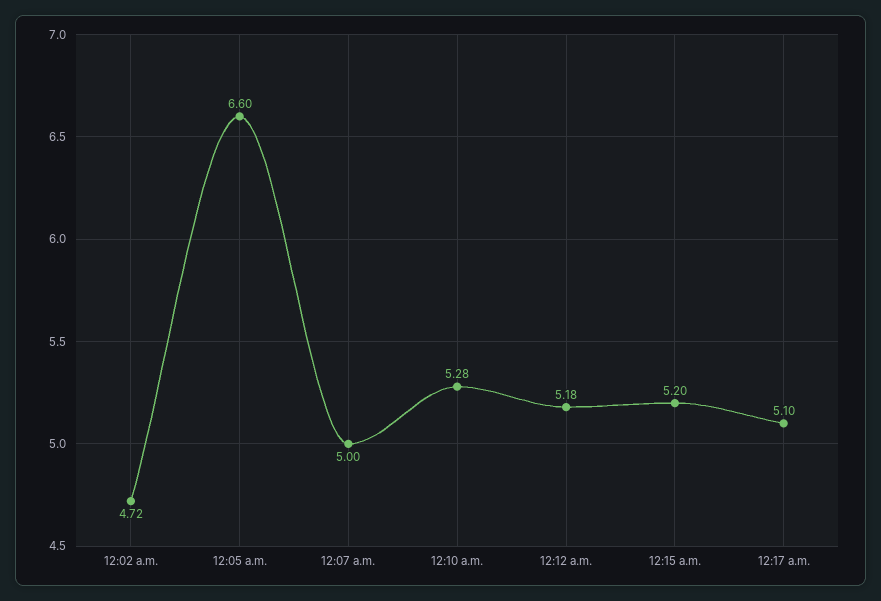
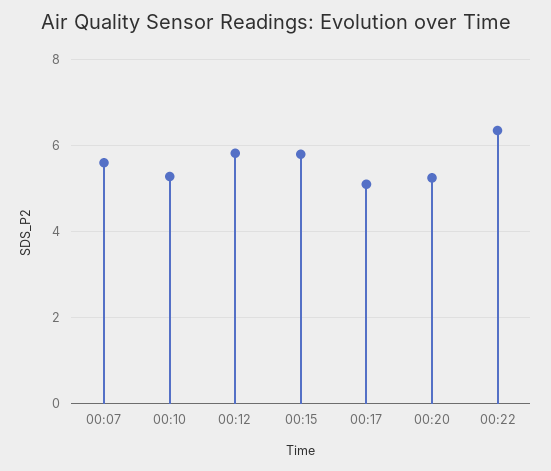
12:02 a.m.: 4.72 -> none
12:05 a.m.: 6.6 -> none
12:07 a.m.: 5 -> 5.6
12:12 a.m.: 5.18 -> 5.8
12:15 a.m.: 5.2 -> 5.8
00:20: none -> 5.2
00:22: none -> 6.4

